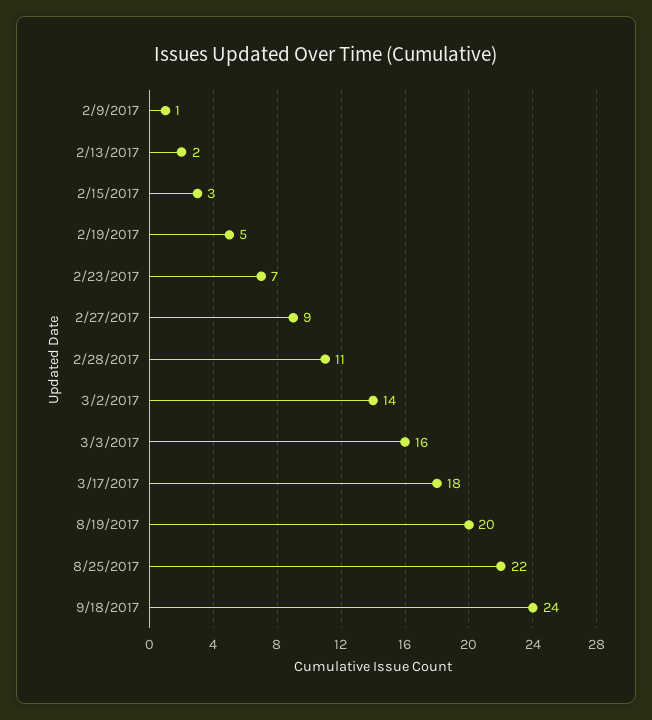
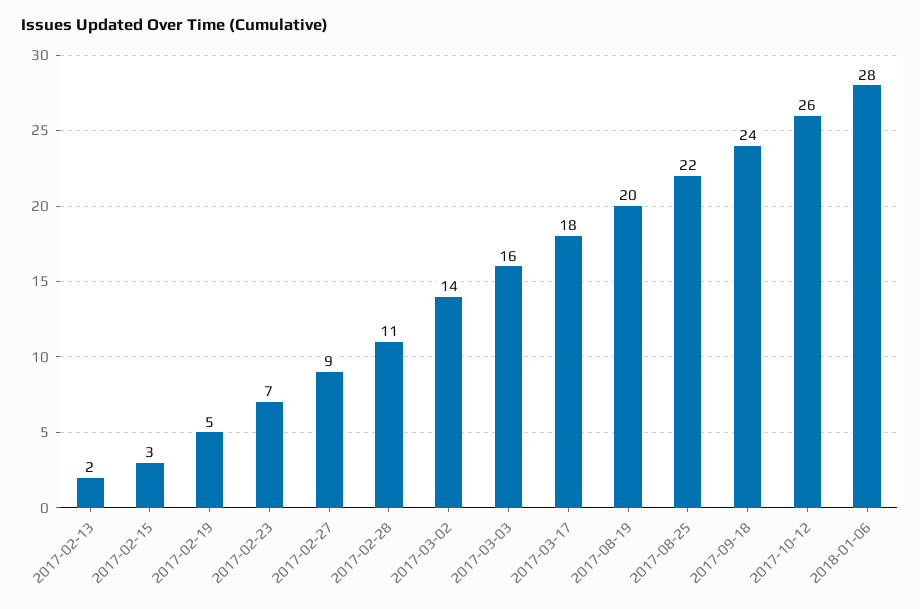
2/9/2017: 1 -> none
2017-10-12: none -> 26
2018-01-06: none -> 28

